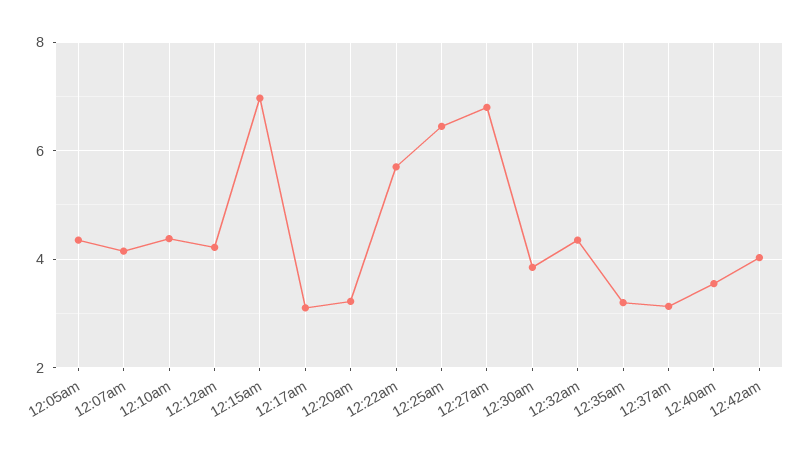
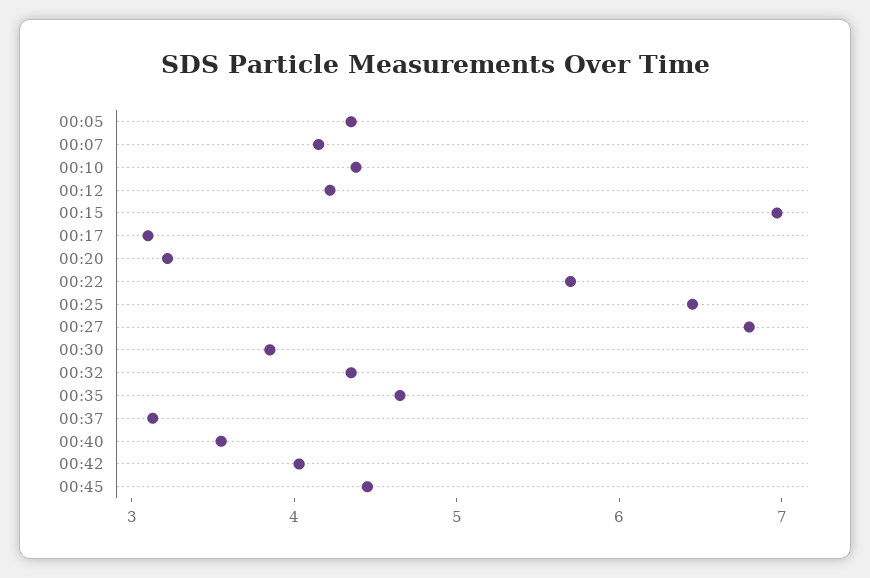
12:35am: 3.2 -> 4.6
00:45: none -> 4.4

